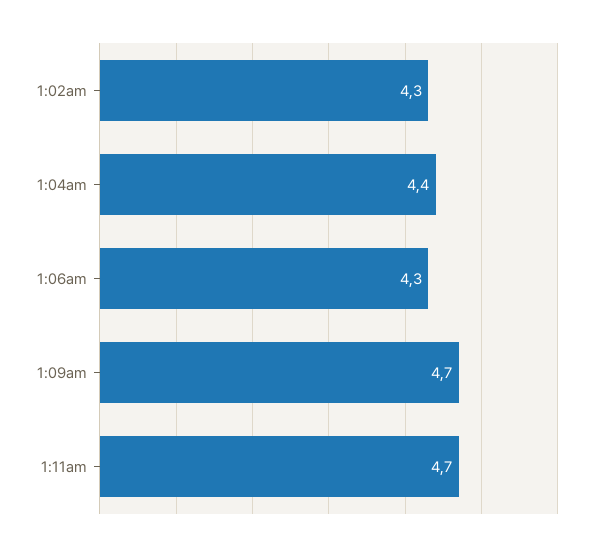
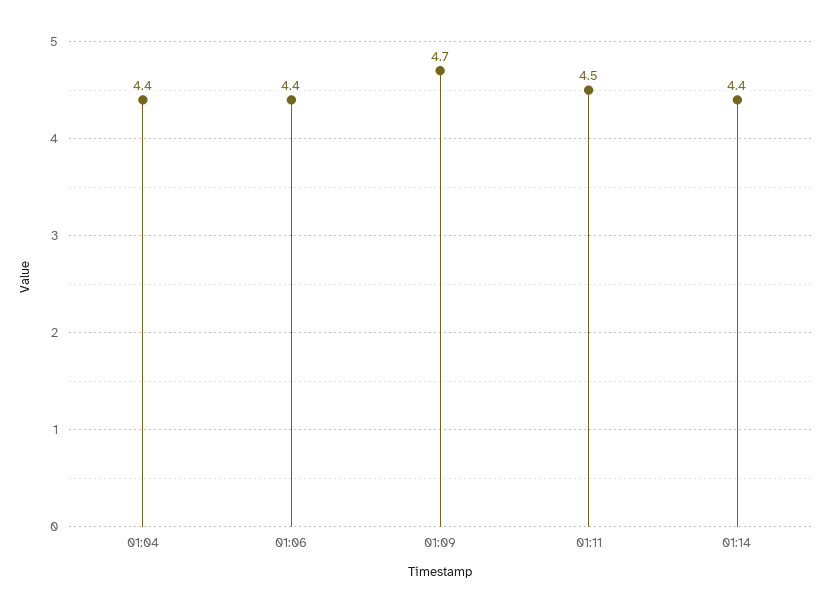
1:02am: 4.3 -> none
1:06am: 4.3 -> 4.4
1:11am: 4.7 -> 4.5
01:14: none -> 4.4

